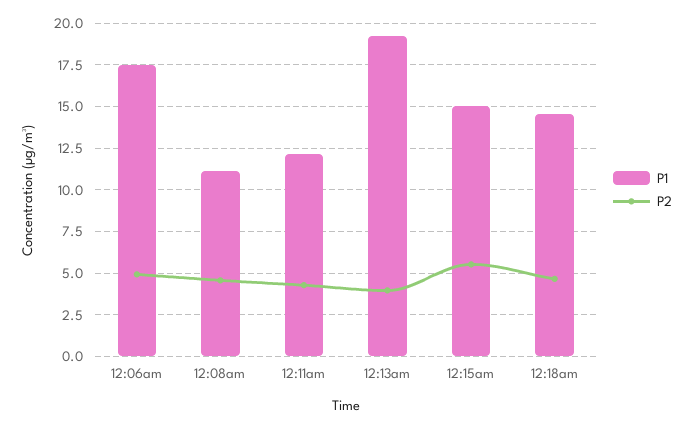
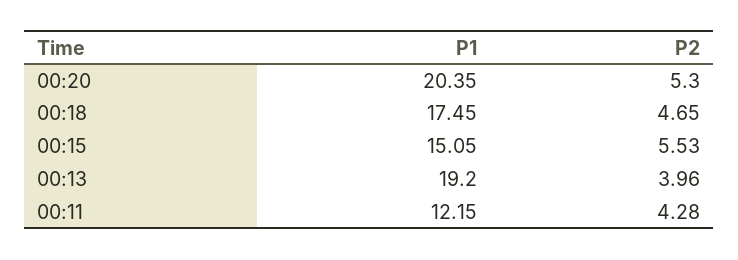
P1, 12:06am: 17.5 -> none
P2, 12:06am: 5 -> none
P1, 12:08am: 11 -> none
P2, 12:08am: 4.5 -> none
P1, 12:18am: 14.5 -> 17.45
P1, 00:20: none -> 20.35
P2, 00:20: none -> 5.3

